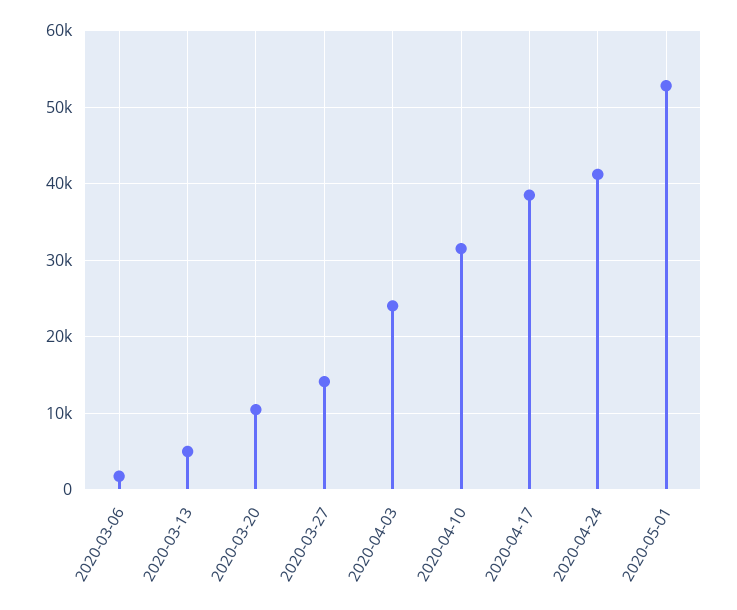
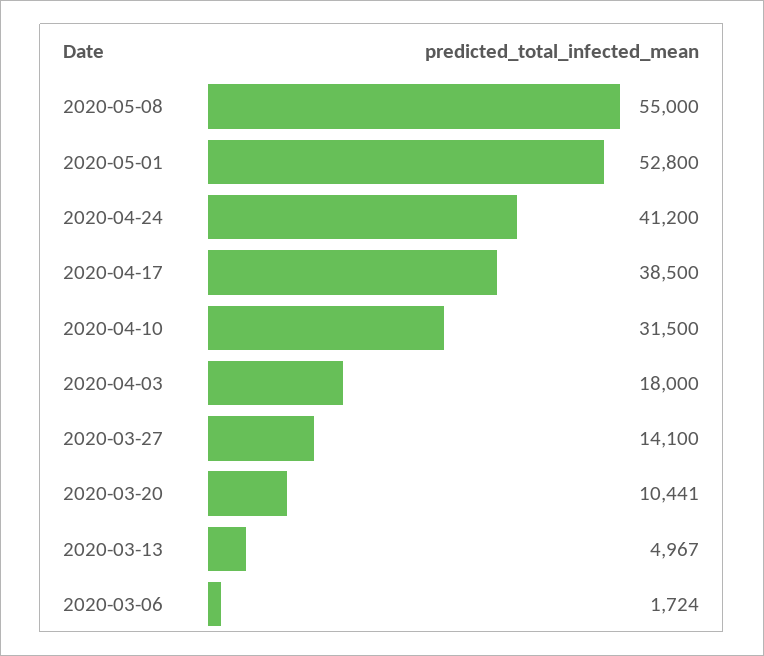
2020-04-03: 24000 -> 18000
2020-05-08: none -> 55000

